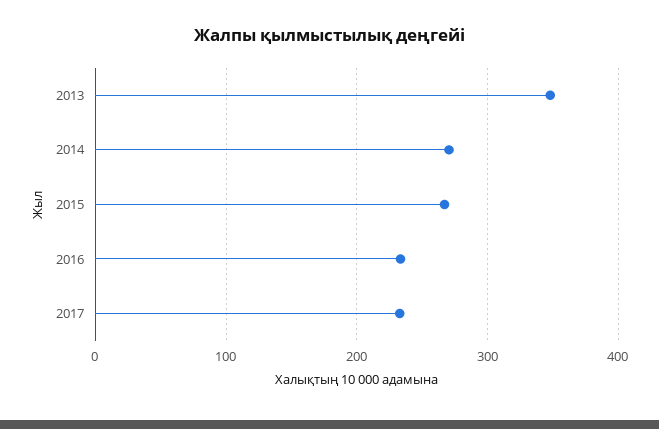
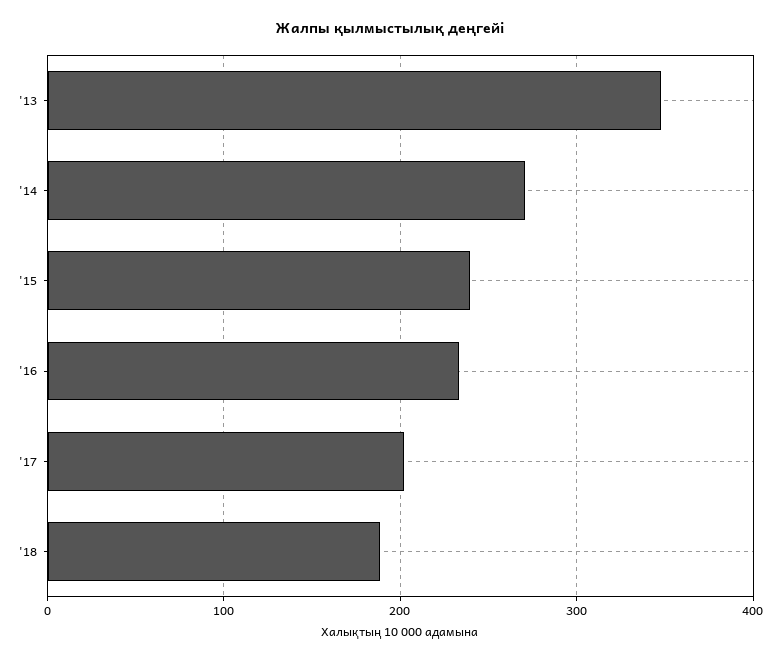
2015: 270 -> 240
2017: 230 -> 200
'18: none -> 190

